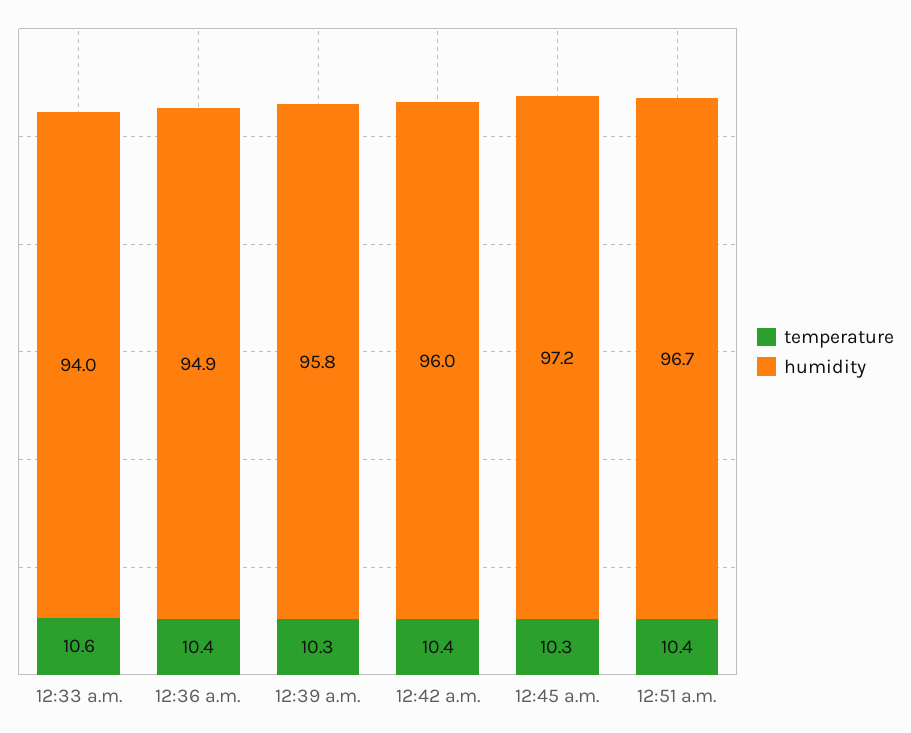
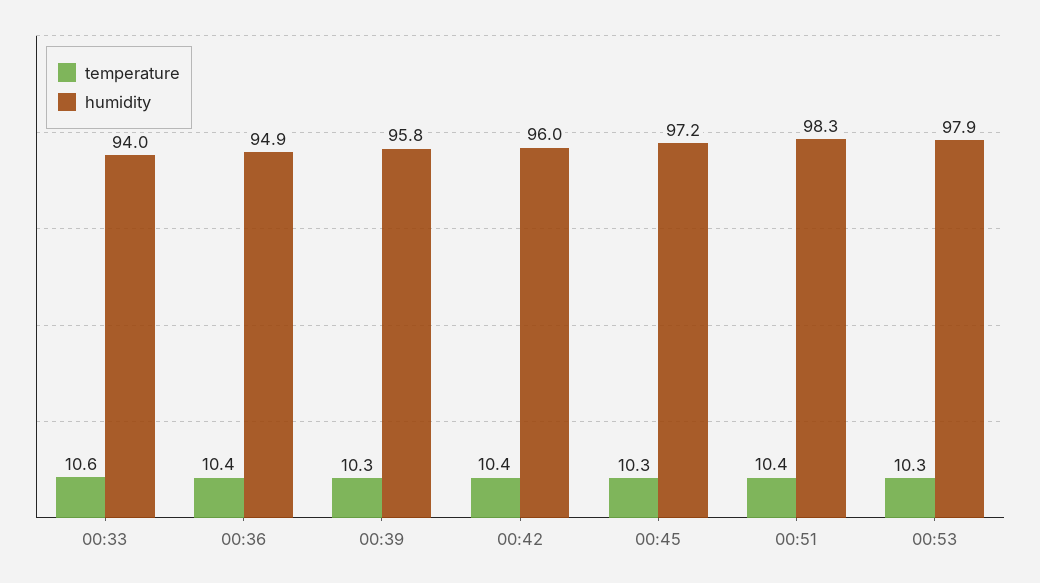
humidity, 12:51 a.m.: 96.7 -> 98.3
temperature, 00:53: none -> 10.3
humidity, 00:53: none -> 97.9

